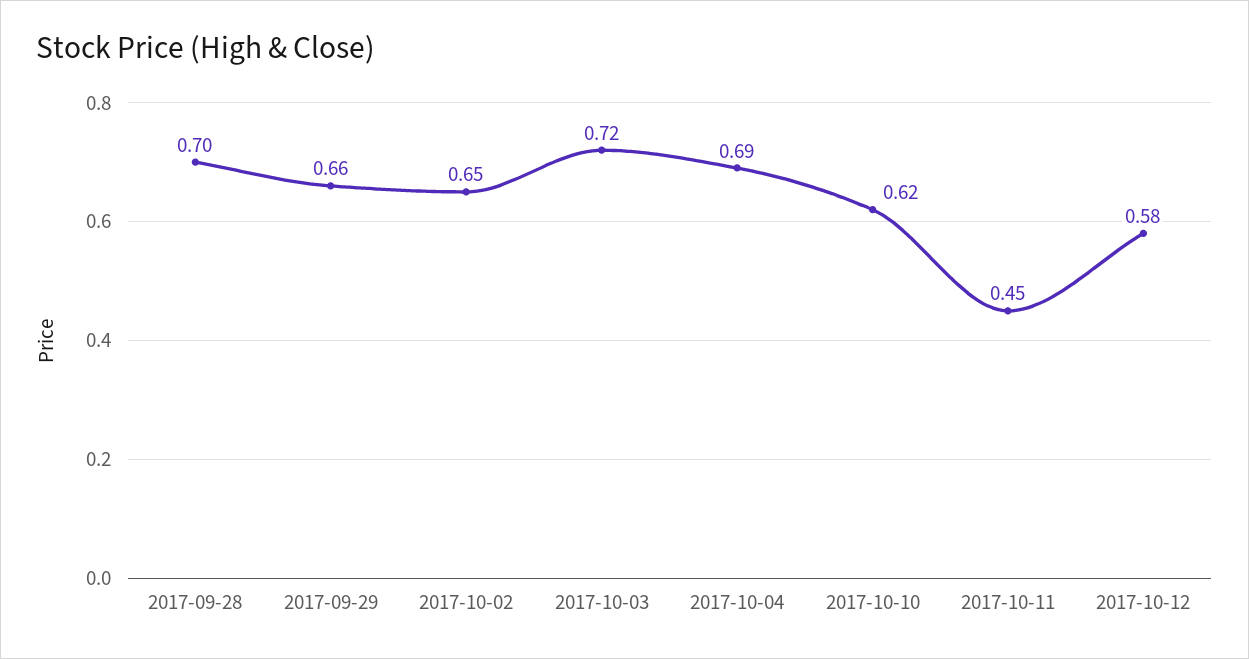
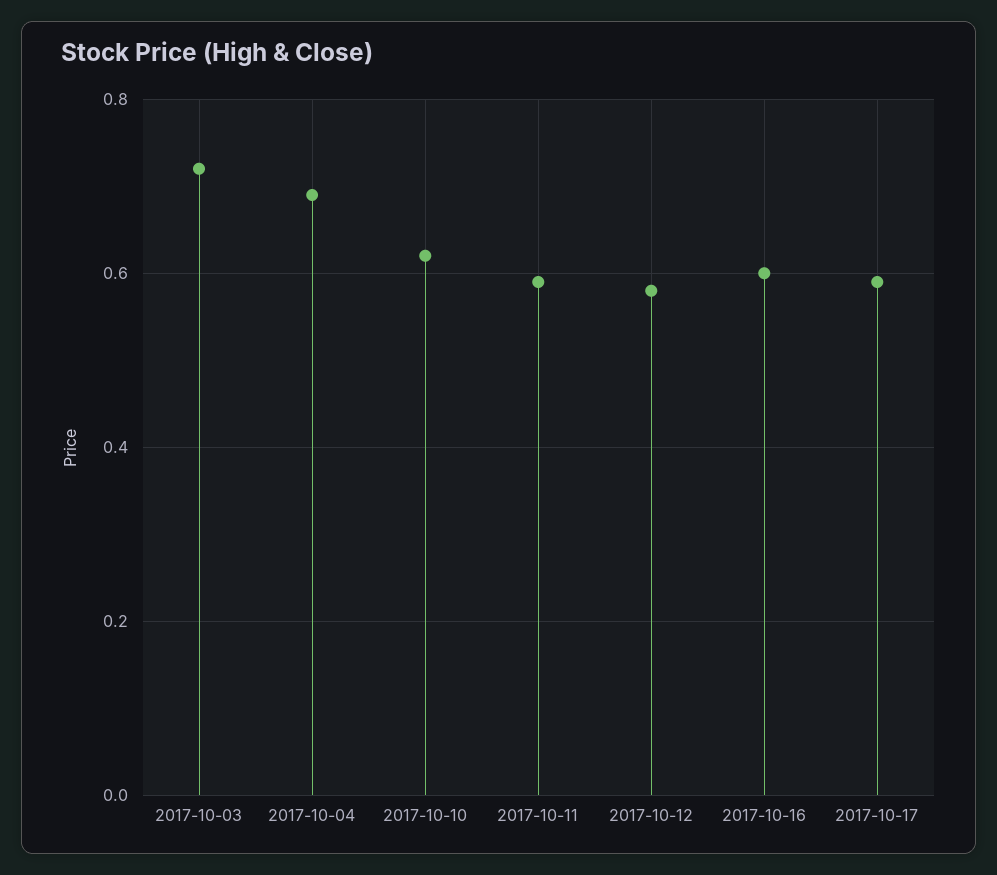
2017-09-28: 0.7 -> none
2017-09-29: 0.66 -> none
2017-10-02: 0.65 -> none
2017-10-11: 0.45 -> 0.6
2017-10-16: none -> 0.6
2017-10-17: none -> 0.6

